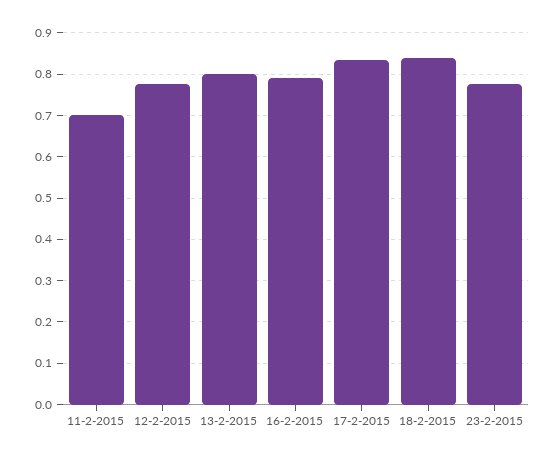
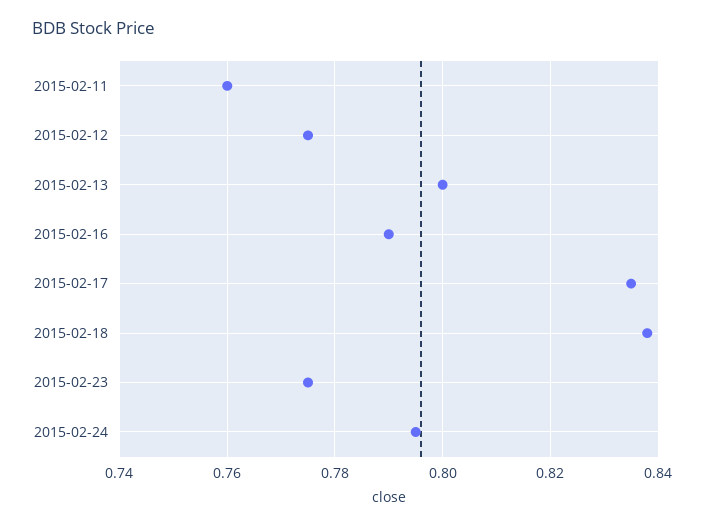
11-2-2015: 0.7 -> 0.76
2015-02-24: none -> 0.795

